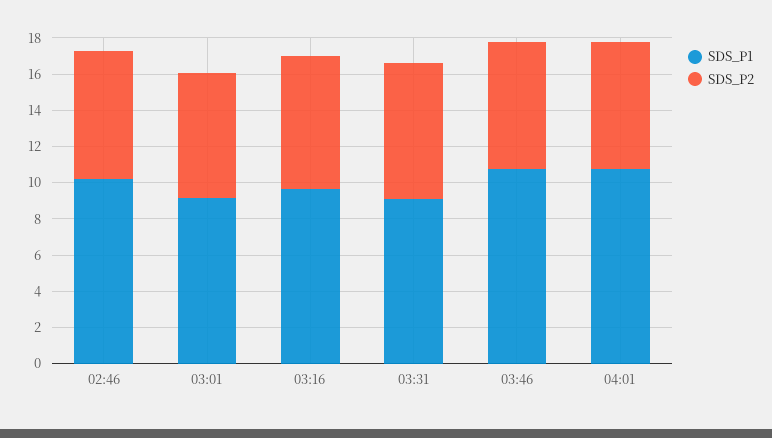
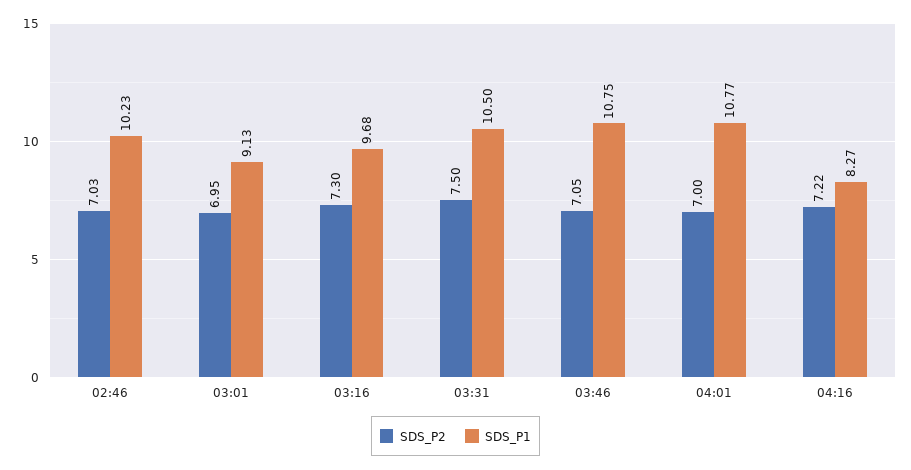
SDS_P1, 03:31: 9 -> 10.5
SDS_P2, 04:16: none -> 7.22
SDS_P1, 04:16: none -> 8.27

